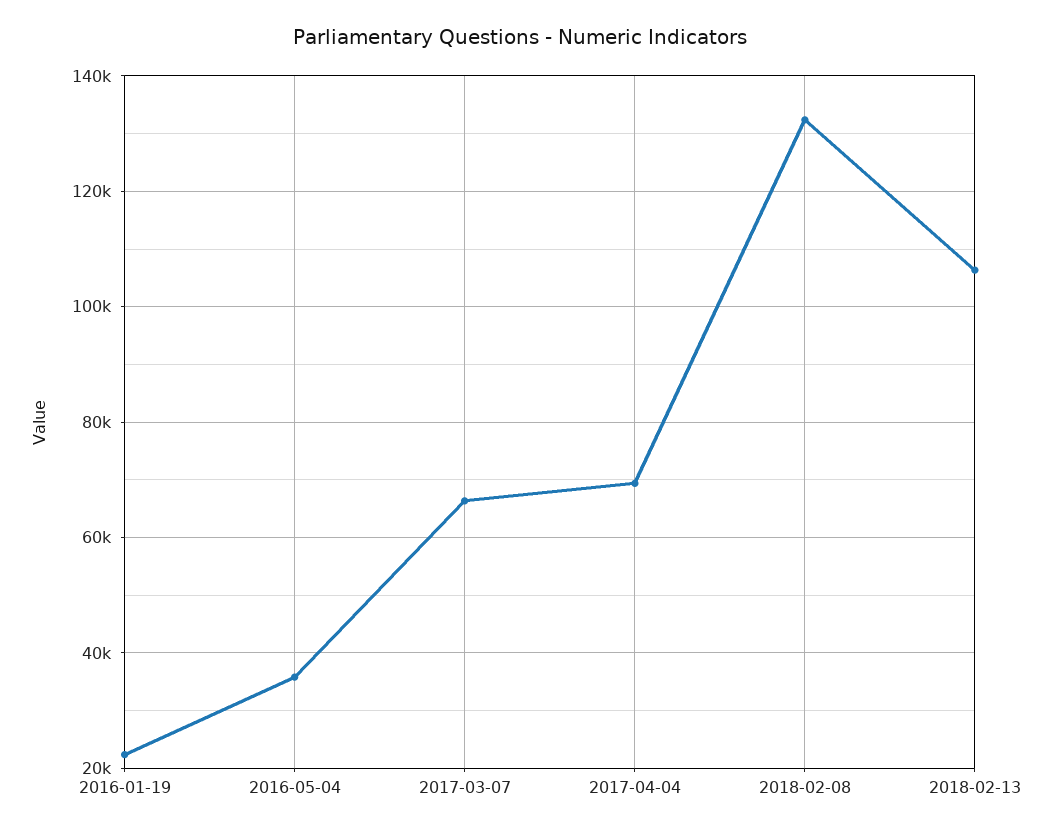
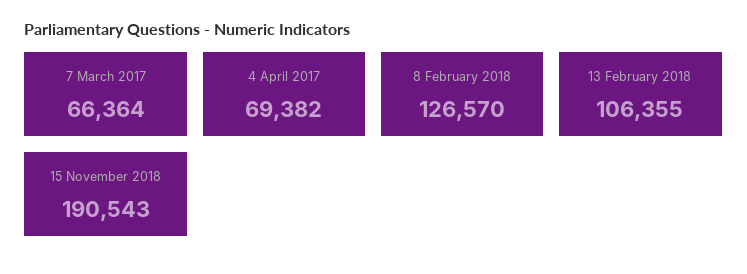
2016-01-19: 22000 -> none
2016-05-04: 36000 -> none
2018-02-08: 132000 -> 126570
15 November 2018: none -> 190543

